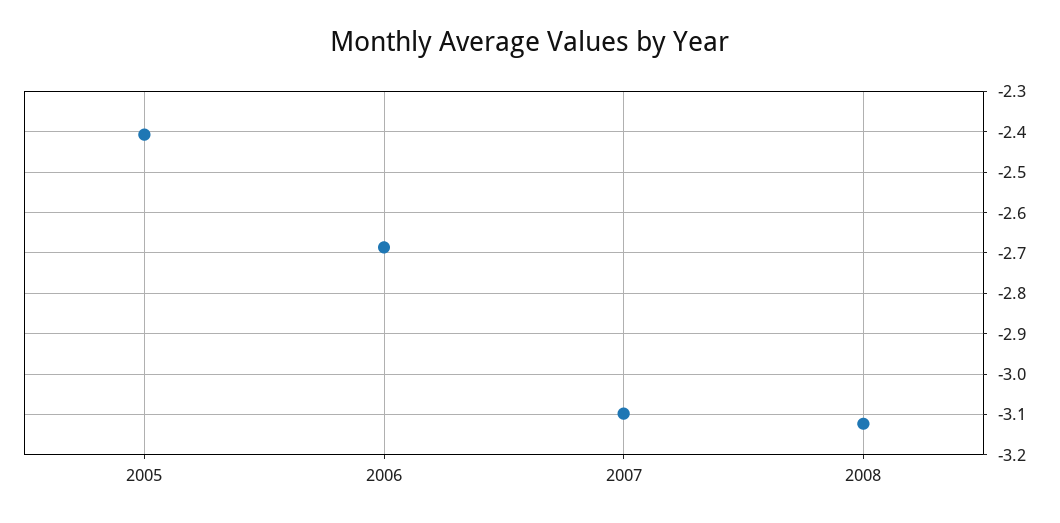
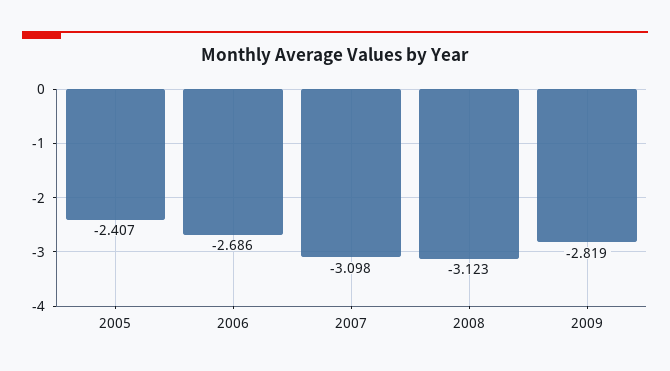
2009: none -> -2.819

